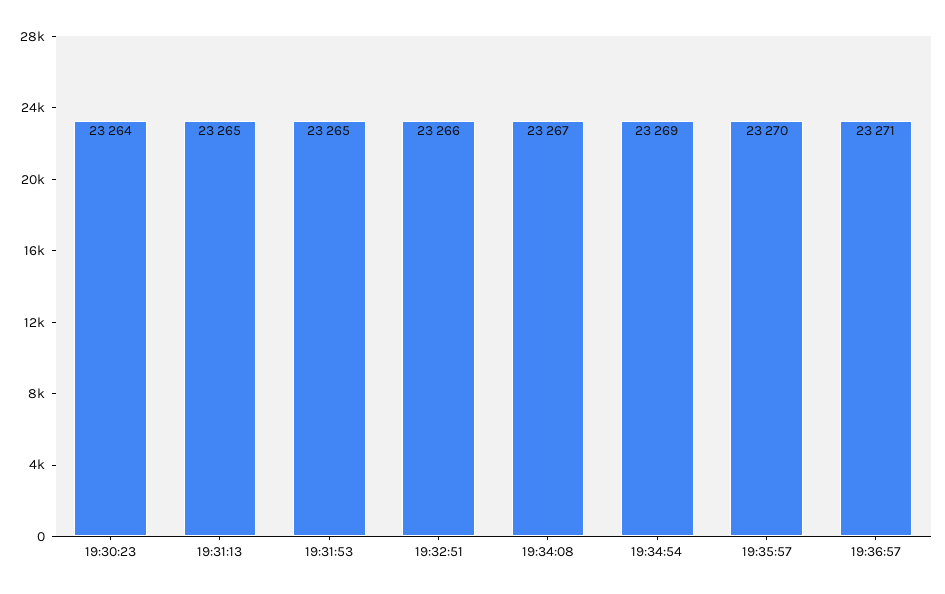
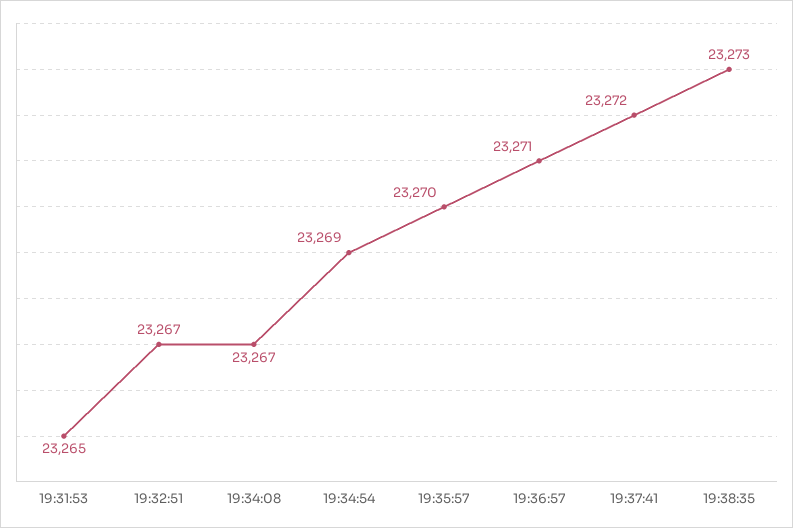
19:30:23: 23264 -> none
19:31:13: 23265 -> none
19:32:51: 23266 -> 23267
19:37:41: none -> 23272
19:38:35: none -> 23273

